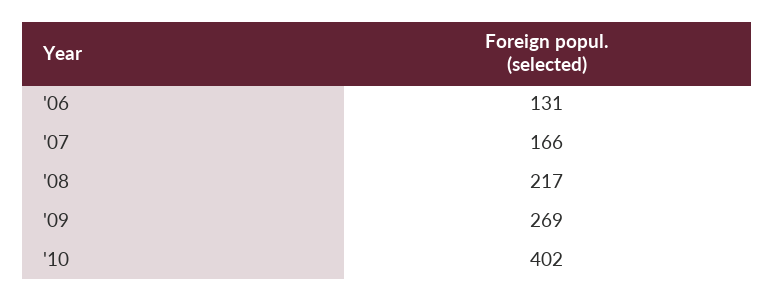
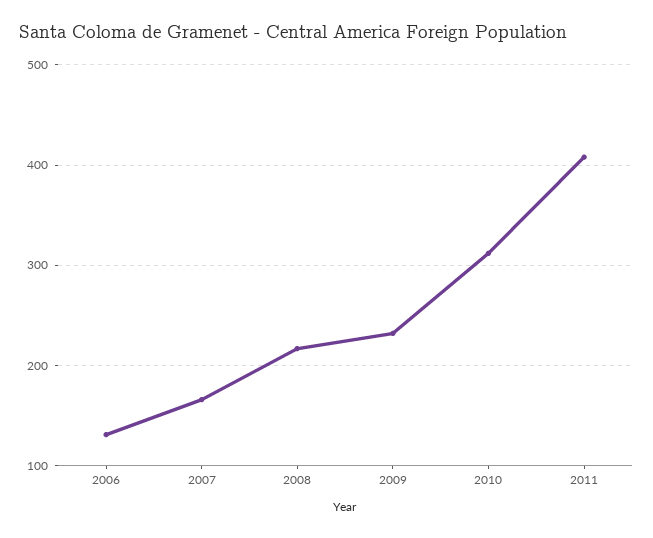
'09: 269 -> 230
'10: 402 -> 310
2011: none -> 410

